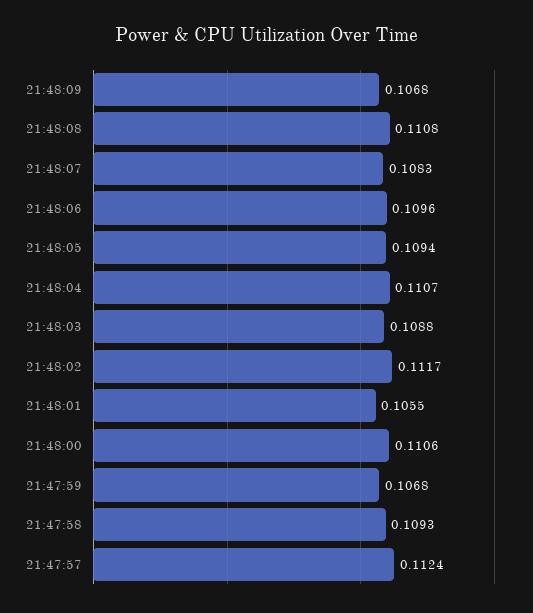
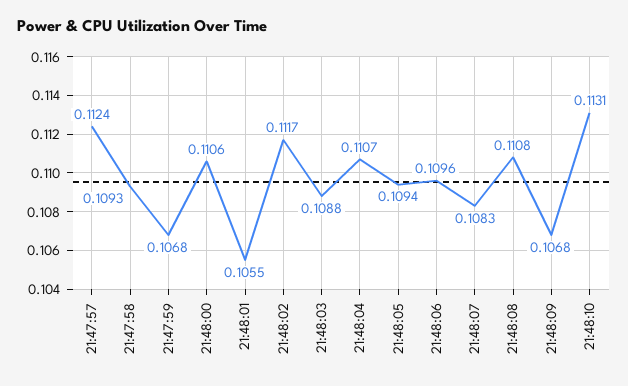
21:48:10: none -> 0.1131

